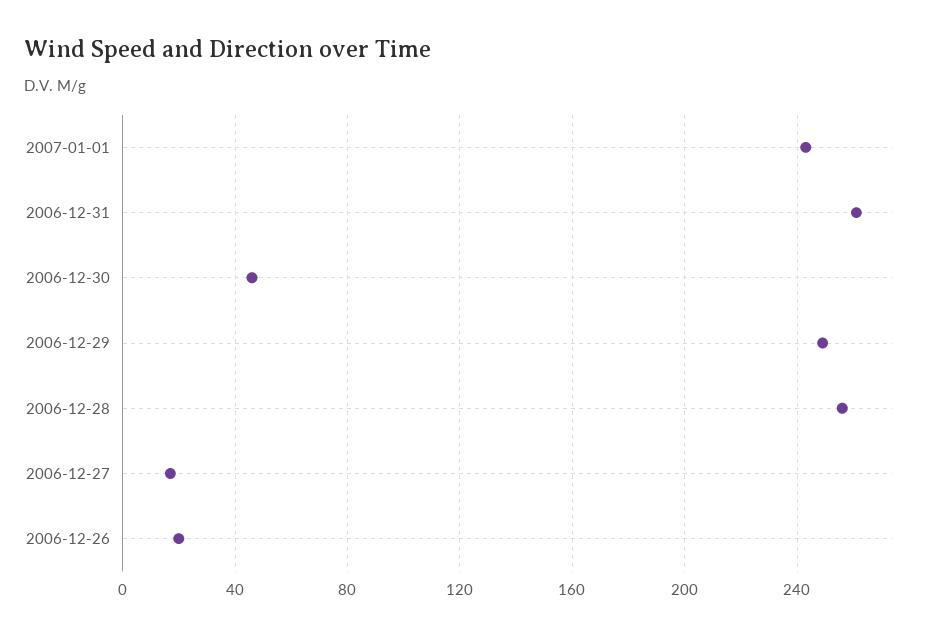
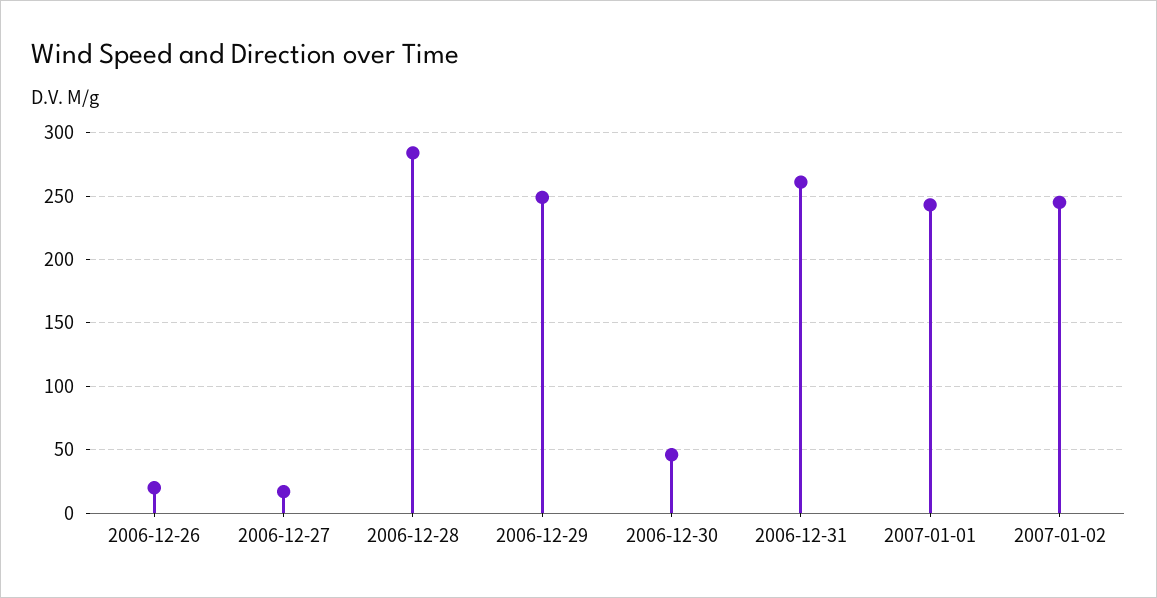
2006-12-28: 255 -> 285
2007-01-02: none -> 245

